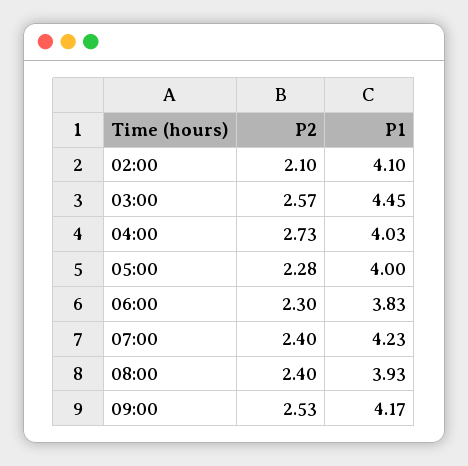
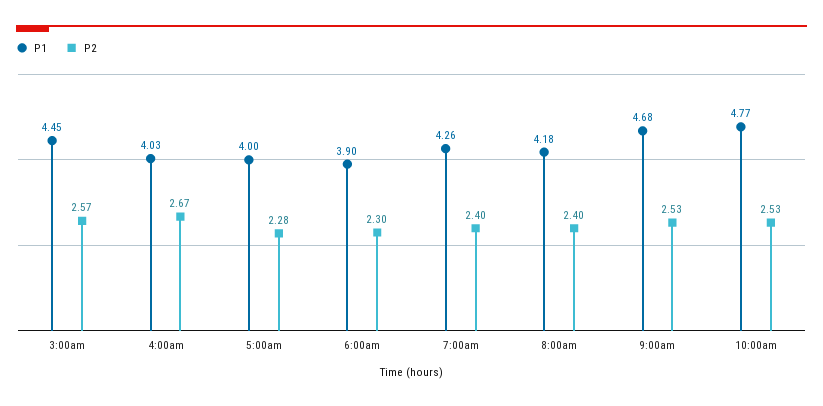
P2, 02:00: 2.1 -> none
P1, 02:00: 4.1 -> none
P2, 04:00: 2.73 -> 2.67
P1, 06:00: 3.83 -> 3.9
P1, 07:00: 4.23 -> 4.26
P1, 08:00: 3.93 -> 4.18
P1, 09:00: 4.17 -> 4.68
P1, 10:00am: none -> 4.77
P2, 10:00am: none -> 2.53

